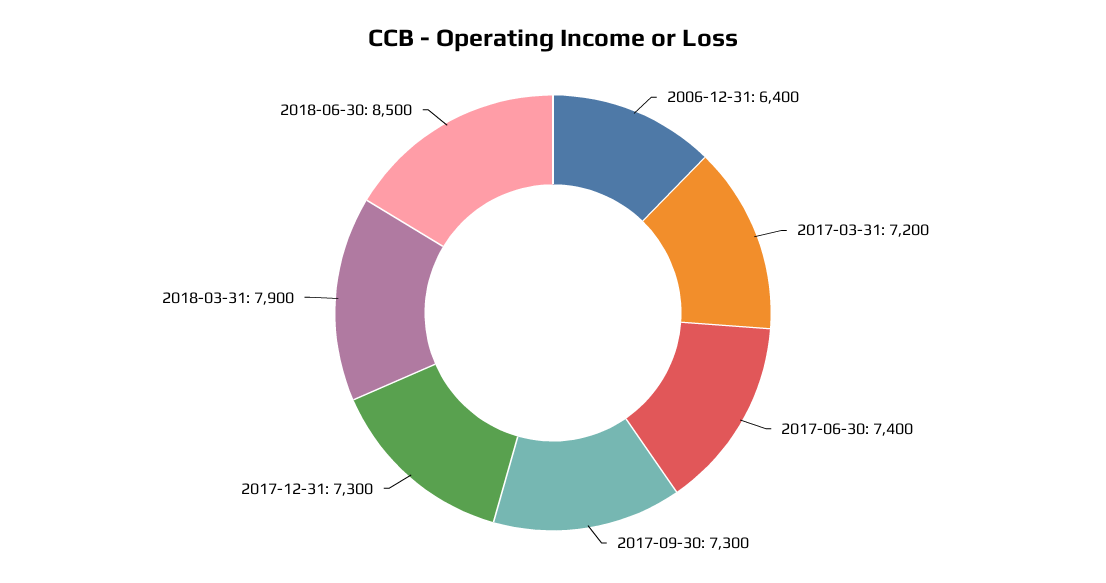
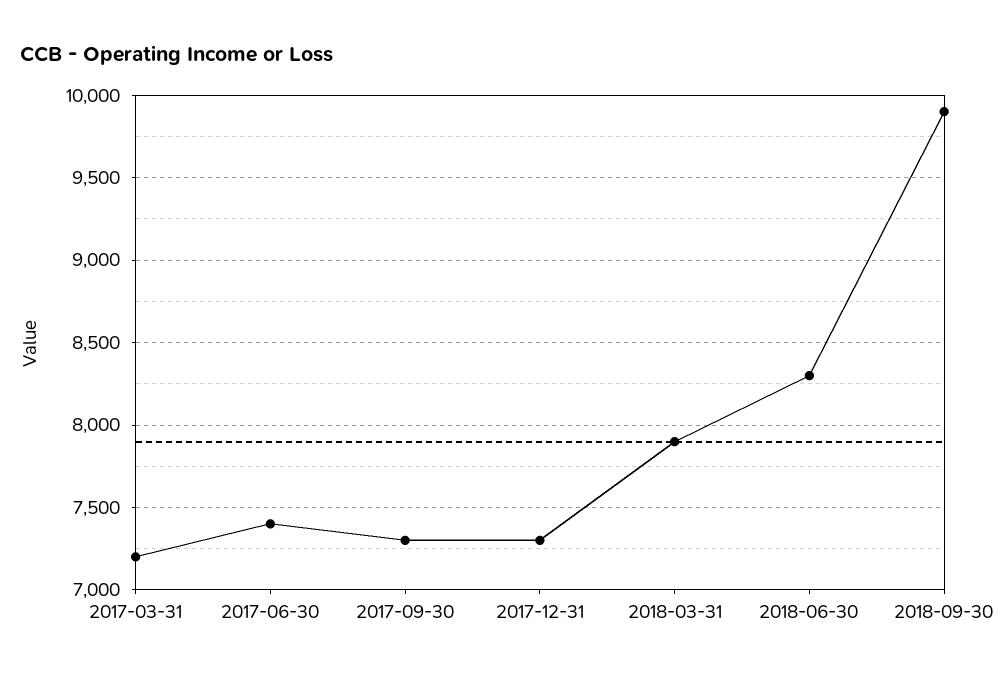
2006-12-31: 6400 -> none
2018-06-30: 8500 -> 8300
2018-09-30: none -> 9900

